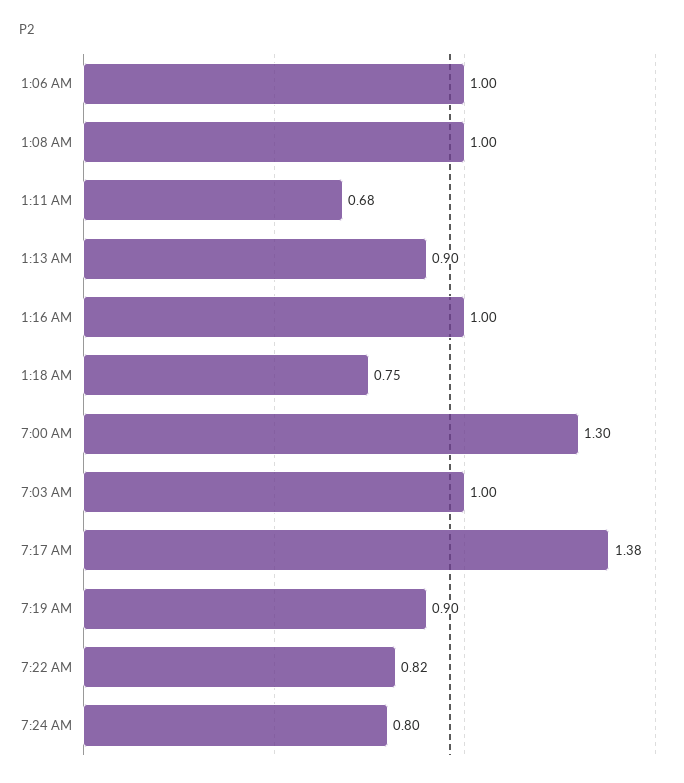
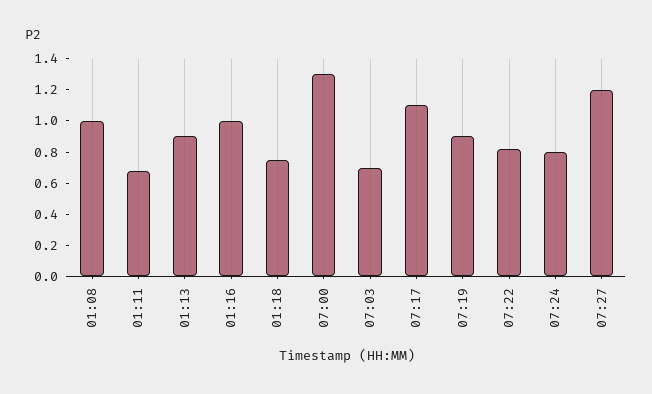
1:06 AM: 1 -> none
7:03 AM: 1 -> 0.7
7:17 AM: 1.38 -> 1.1
07:27: none -> 1.2

